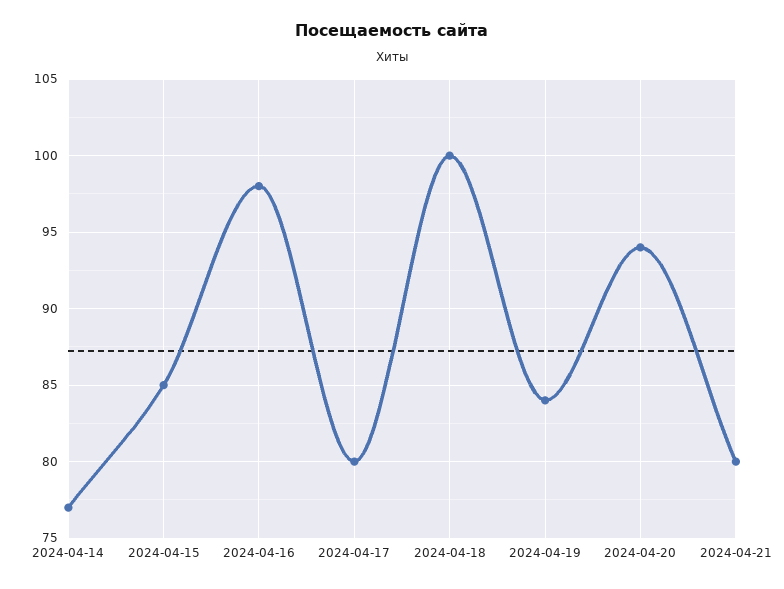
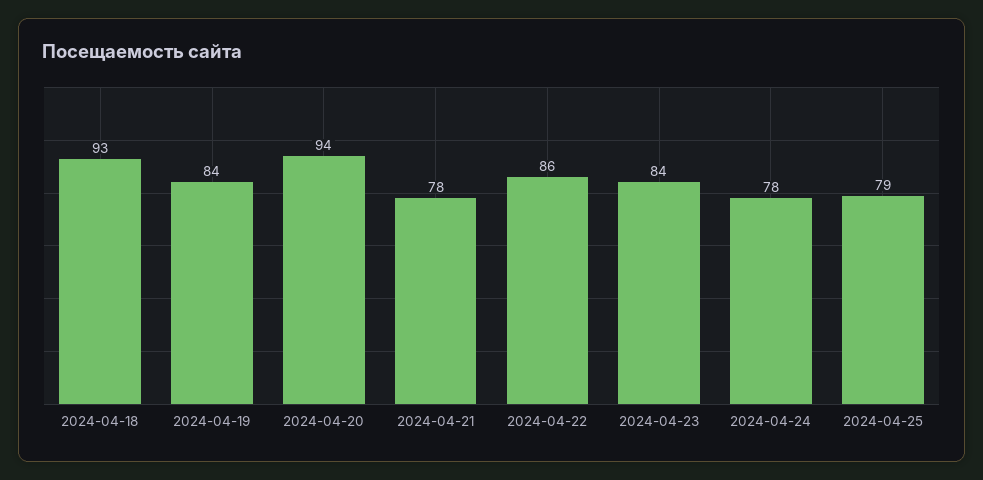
2024-04-14: 77 -> none
2024-04-15: 85 -> none
2024-04-16: 98 -> none
2024-04-17: 80 -> none
2024-04-18: 100 -> 93
2024-04-21: 80 -> 78
2024-04-22: none -> 86
2024-04-23: none -> 84
2024-04-24: none -> 78
2024-04-25: none -> 79

